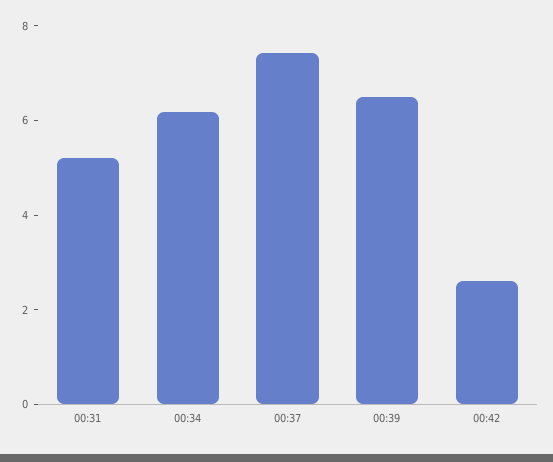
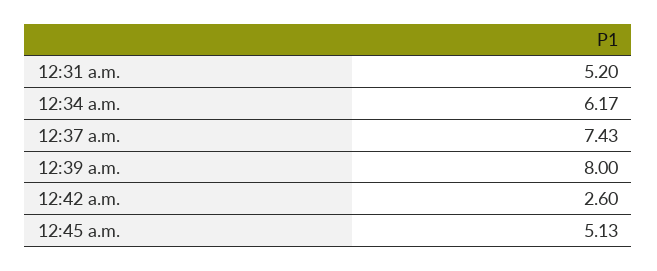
00:39: 6.5 -> 8
12:45 a.m.: none -> 5.13

